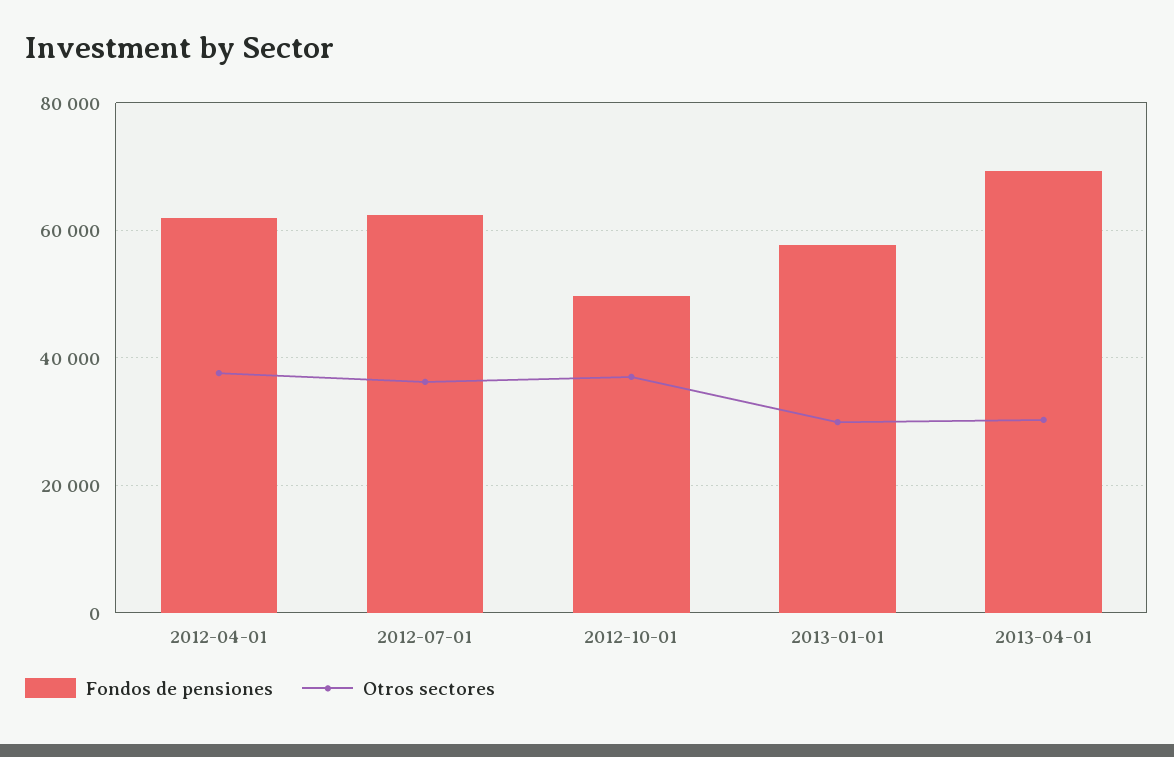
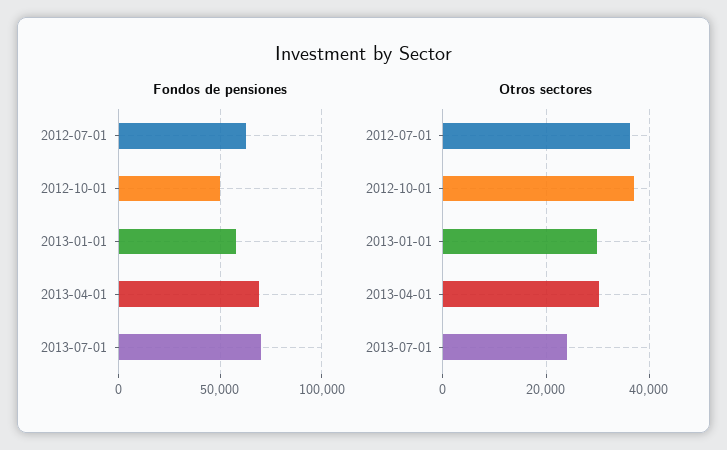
Fondos de pensiones, 2012-04-01: 62000 -> none
Otros sectores, 2012-04-01: 38000 -> none
Fondos de pensiones, 2013-07-01: none -> 70000
Otros sectores, 2013-07-01: none -> 24000

